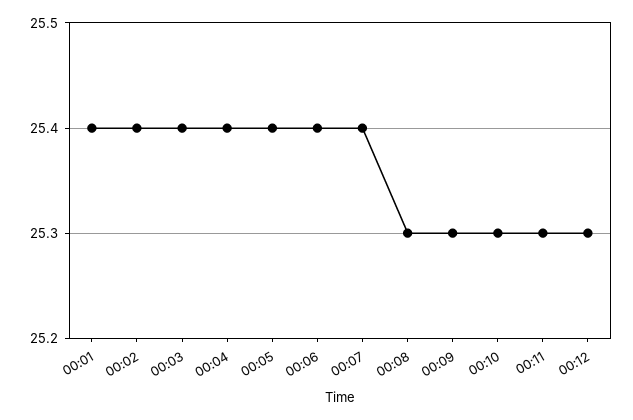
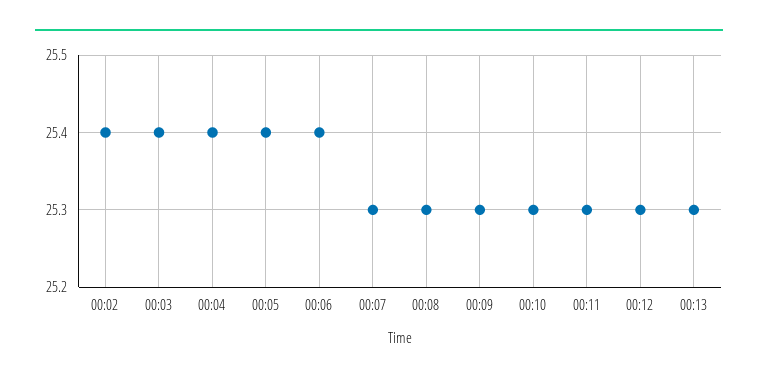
00:01: 25.4 -> none
00:07: 25.4 -> 25.3
00:13: none -> 25.3

